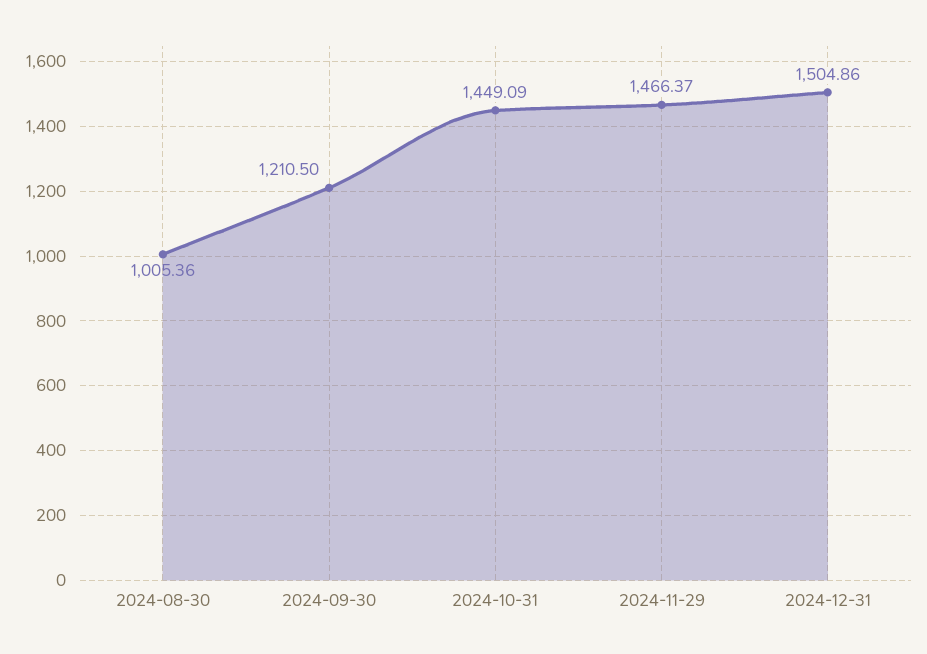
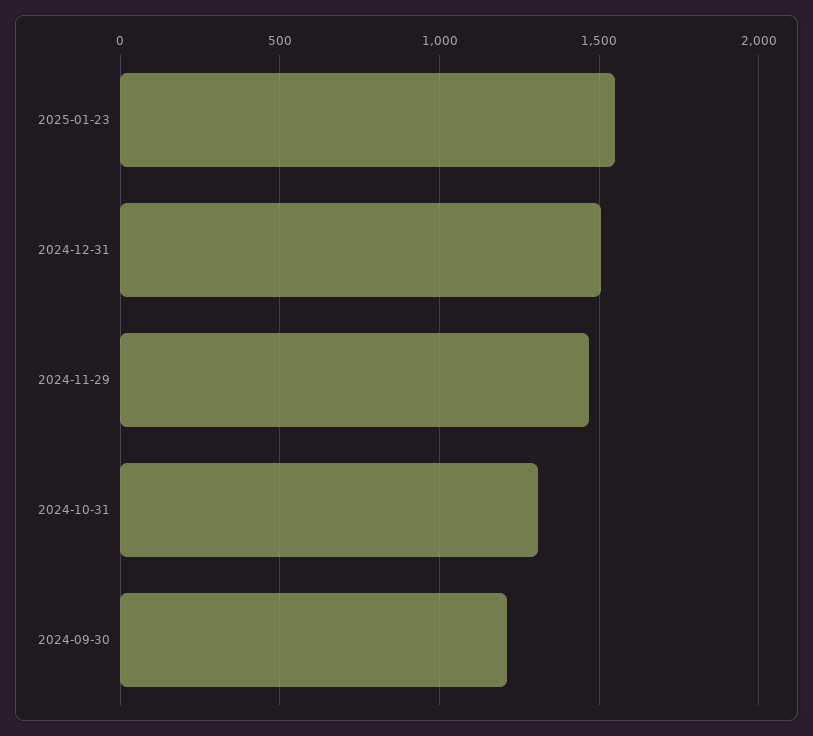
2024-08-30: 1005.36 -> none
2024-10-31: 1449.09 -> 1300
2025-01-23: none -> 1550

